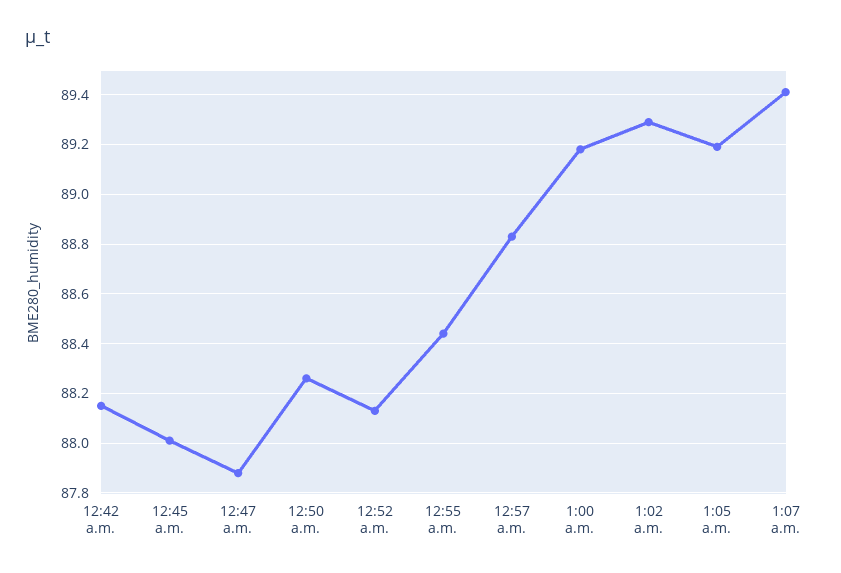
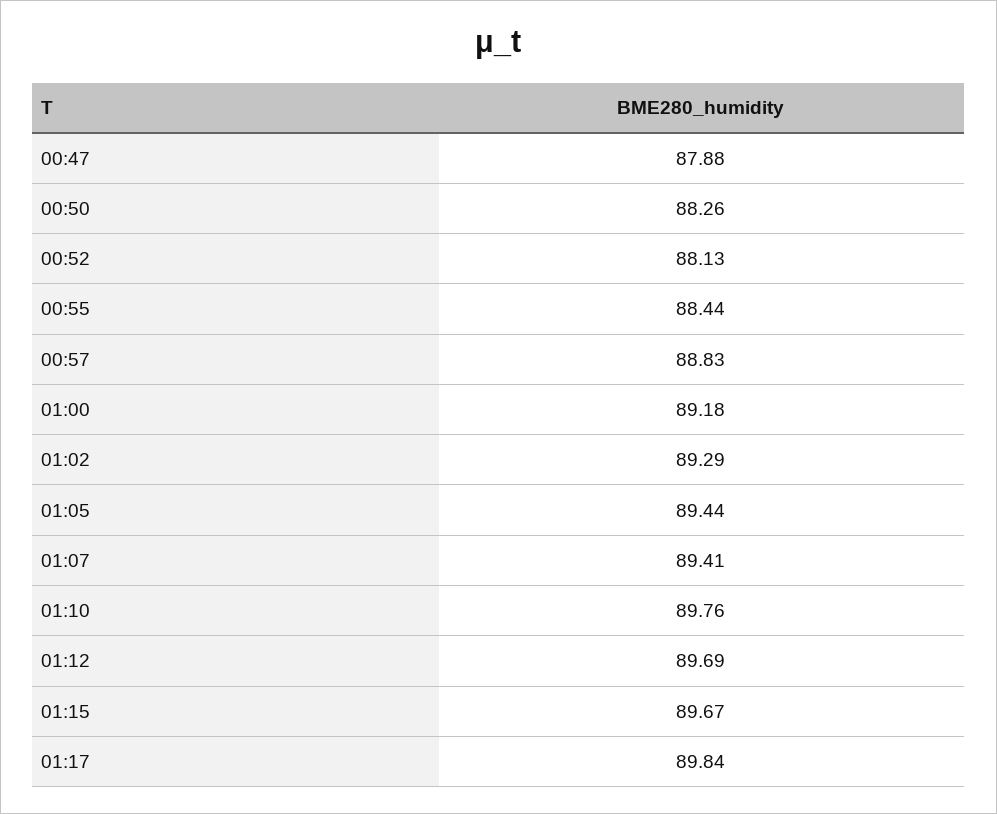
12:42 a.m.: 88.15 -> none
12:45 a.m.: 88 -> none
1:05 a.m.: 89.2 -> 89.44
01:10: none -> 89.76
01:12: none -> 89.69
01:15: none -> 89.67
01:17: none -> 89.84

